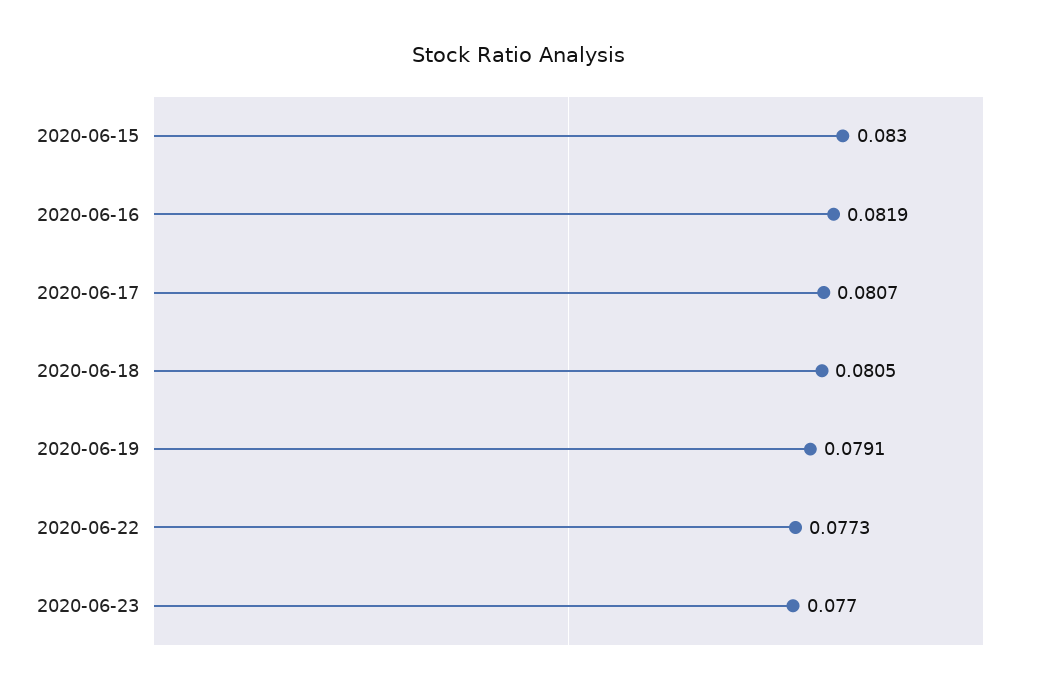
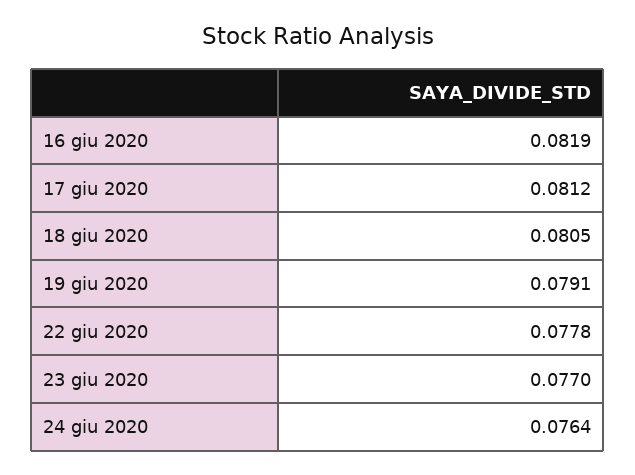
2020-06-15: 0.083 -> none
2020-06-17: 0.0807 -> 0.0812
2020-06-22: 0.0773 -> 0.0778
24 giu 2020: none -> 0.0764

